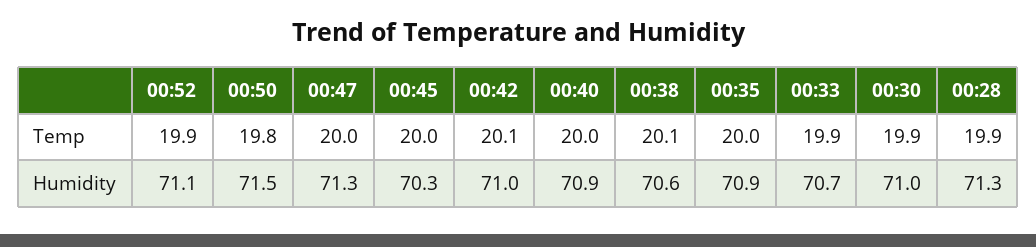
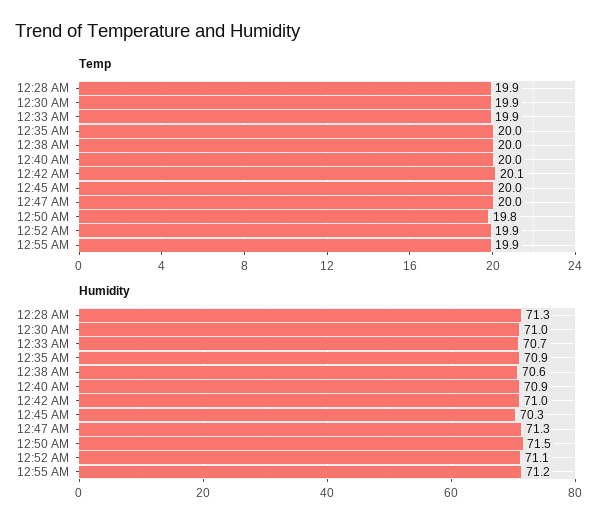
Temp, 00:38: 20.1 -> 20
Temp, 12:55 AM: none -> 19.9
Humidity, 12:55 AM: none -> 71.2

